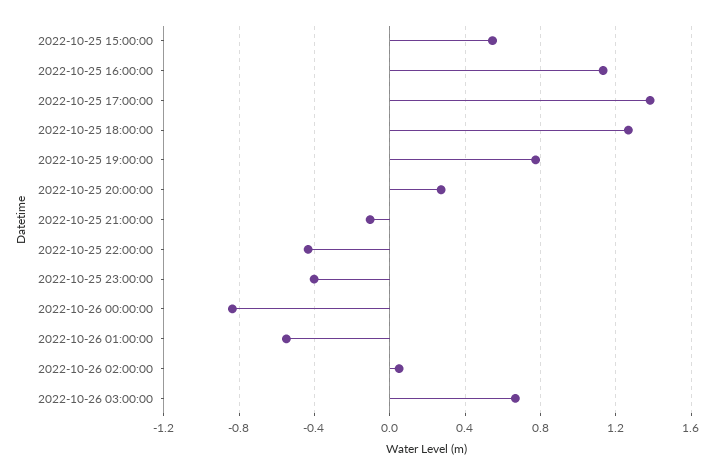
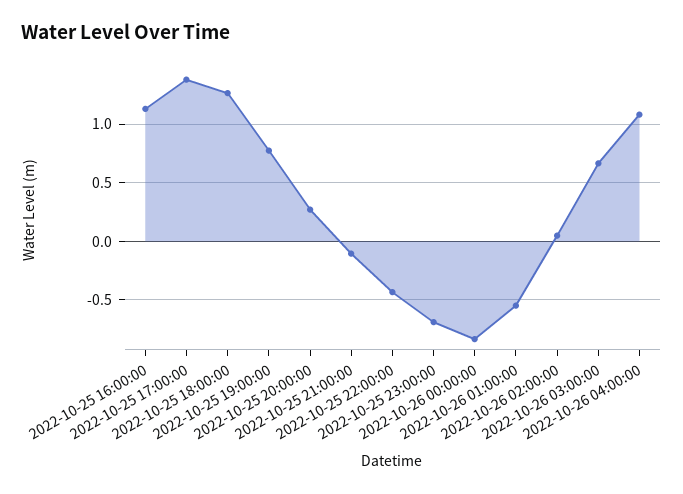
2022-10-25 15:00:00: 0.55 -> none
2022-10-25 23:00:00: -0.4 -> -0.7
2022-10-26 04:00:00: none -> 1.1

